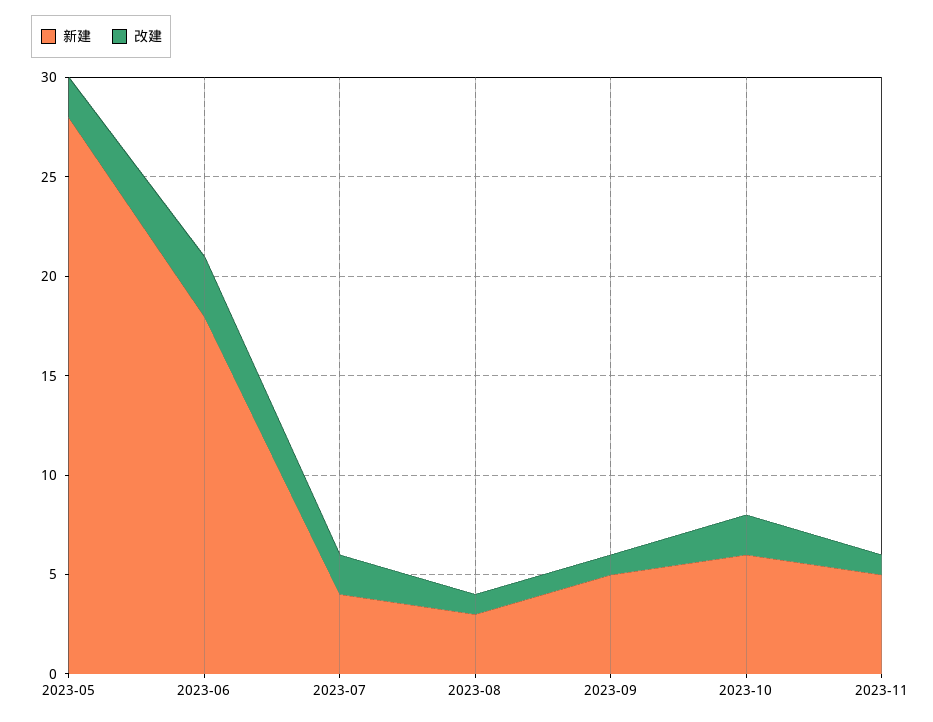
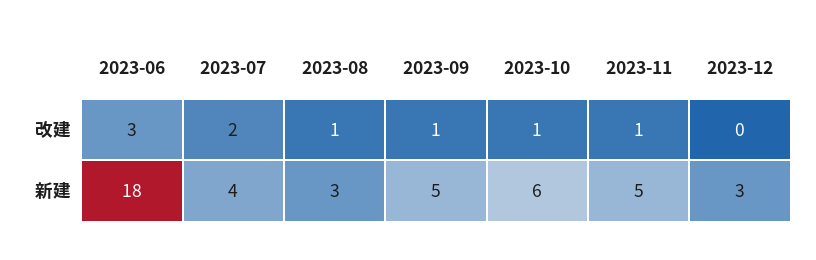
新建, 2023-05: 28 -> none
改建, 2023-05: 2 -> none
改建, 2023-10: 2 -> 1
改建, 2023-12: none -> 0
新建, 2023-12: none -> 3

